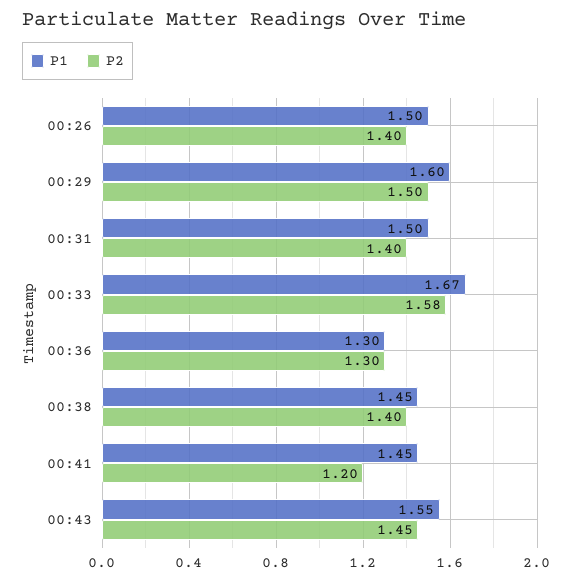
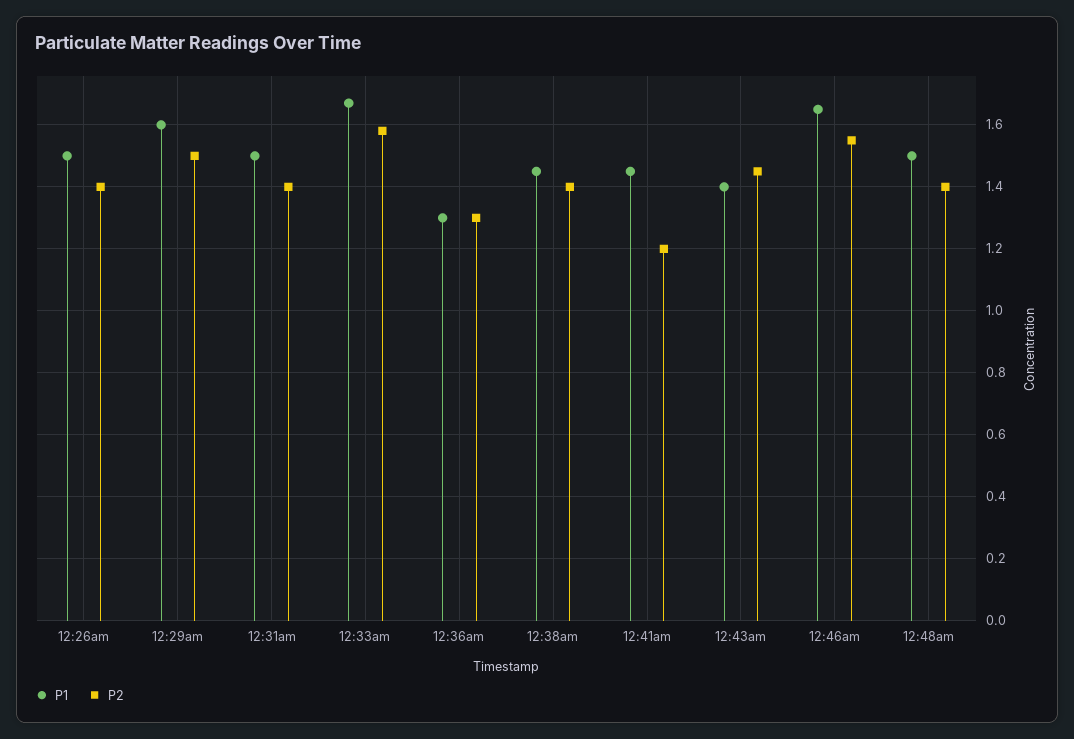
P1, 00:43: 1.55 -> 1.4
P1, 12:46am: none -> 1.65
P2, 12:46am: none -> 1.55
P1, 12:48am: none -> 1.5
P2, 12:48am: none -> 1.4

